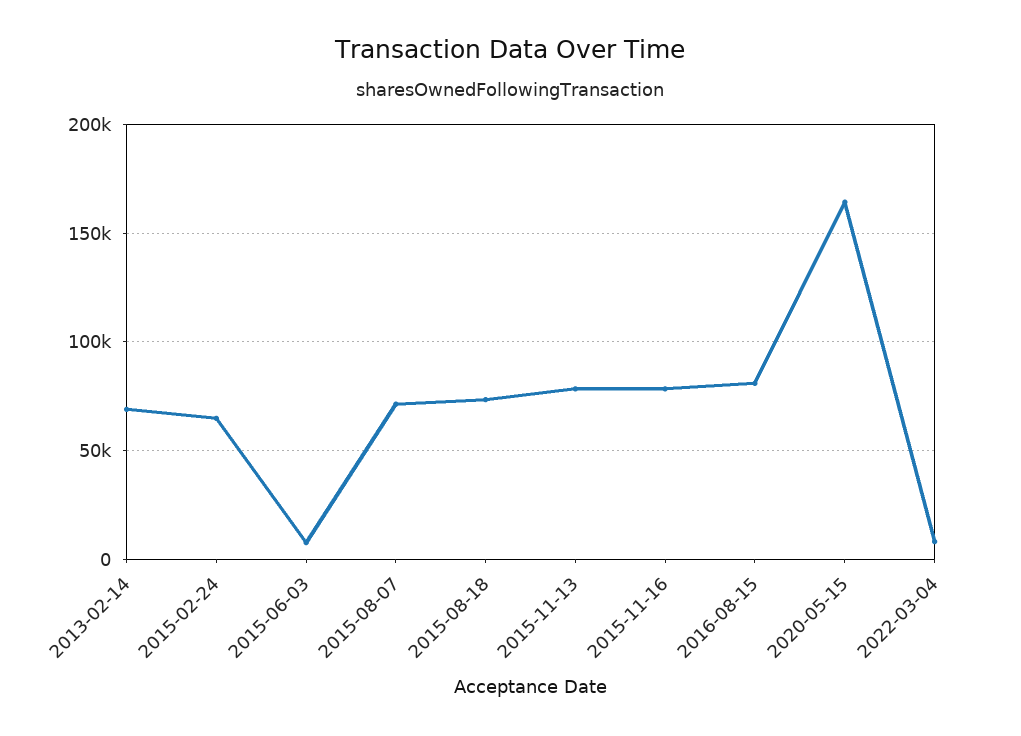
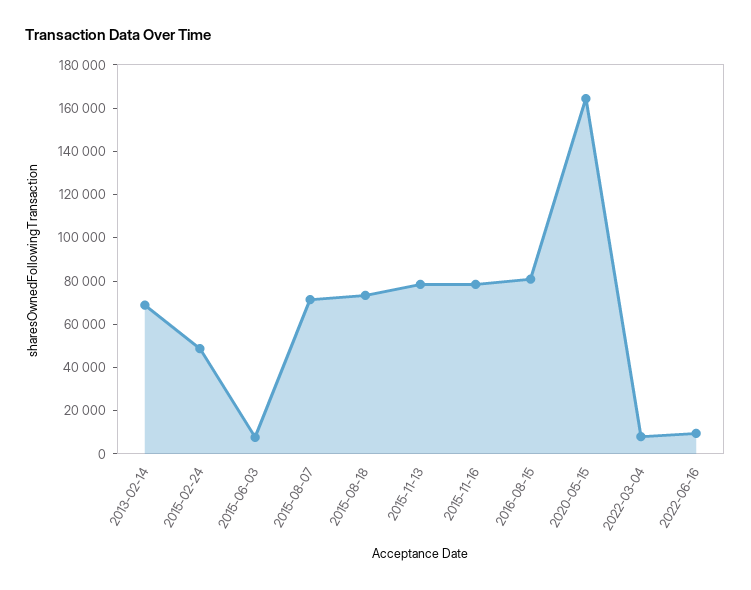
2015-02-24: 65000 -> 50000
2022-06-16: none -> 10000

